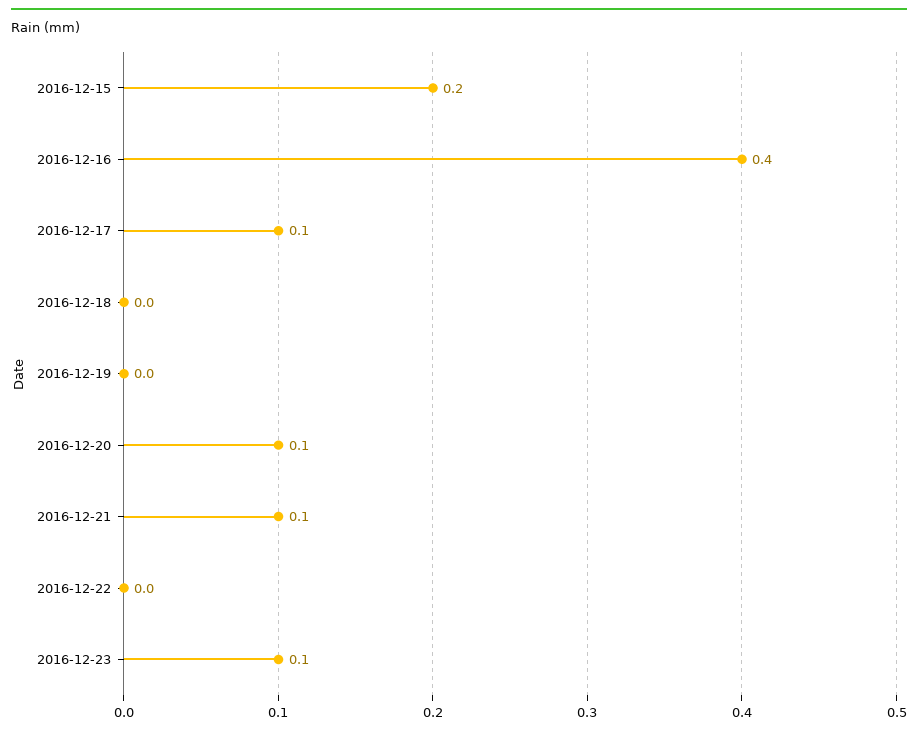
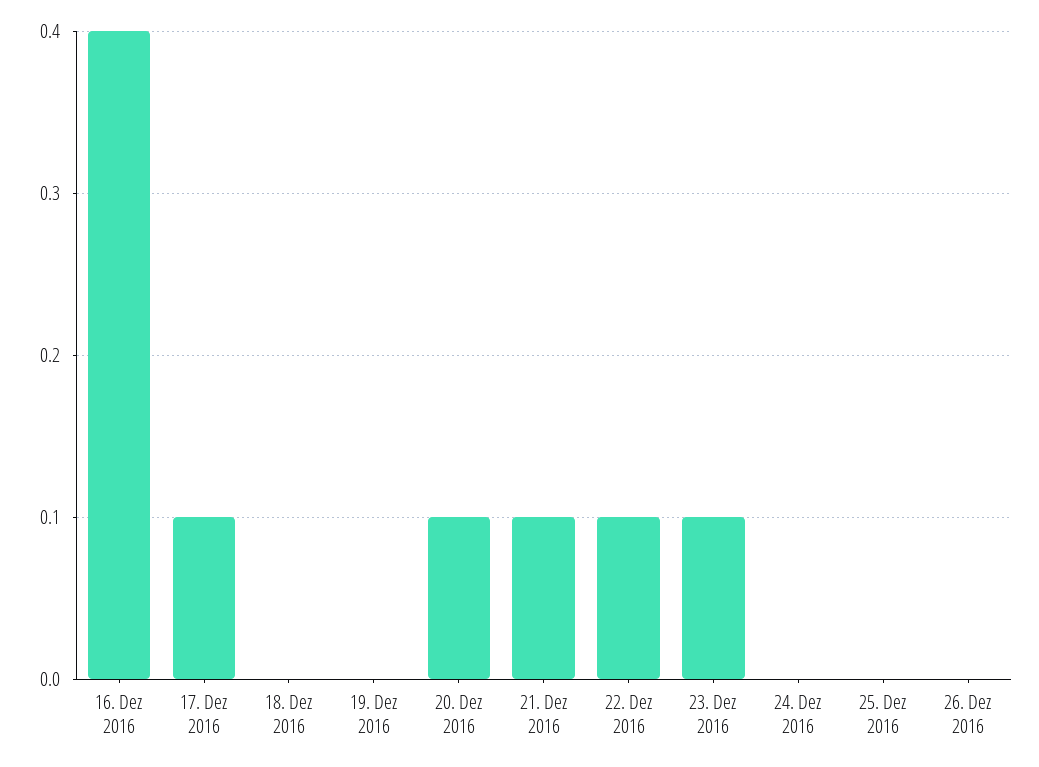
2016-12-15: 0.2 -> none
2016-12-22: 0 -> 0.1
24. Dez 2016: none -> 0
25. Dez 2016: none -> 0
26. Dez 2016: none -> 0

